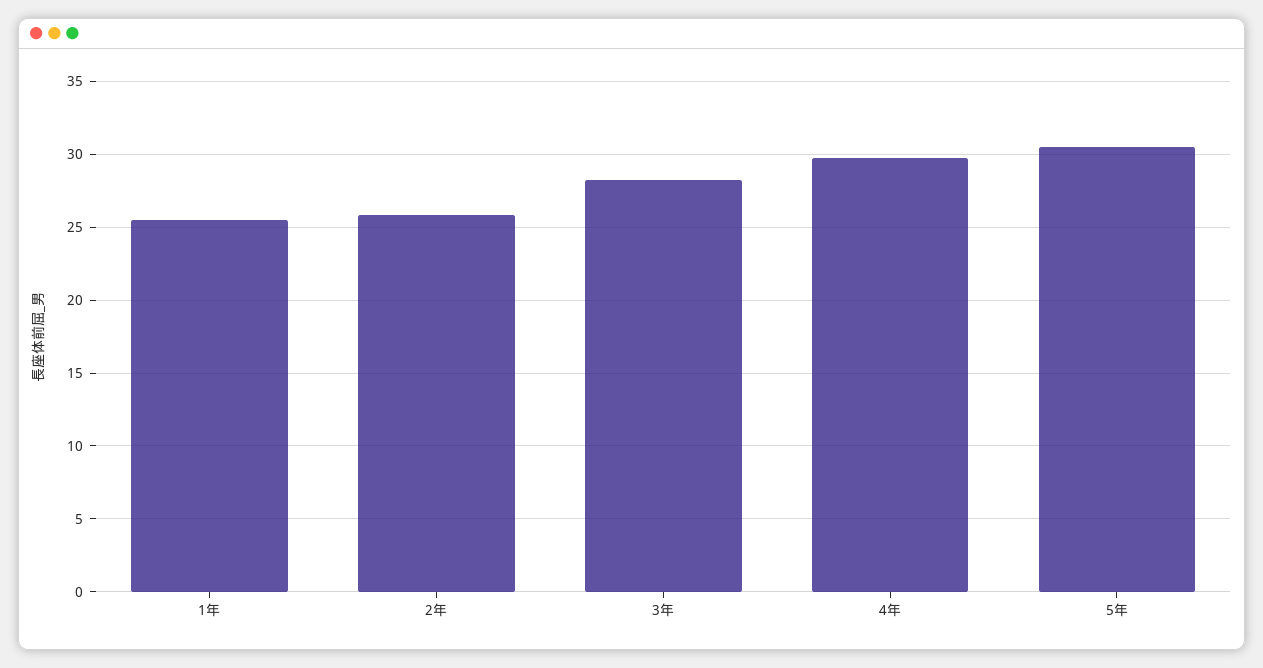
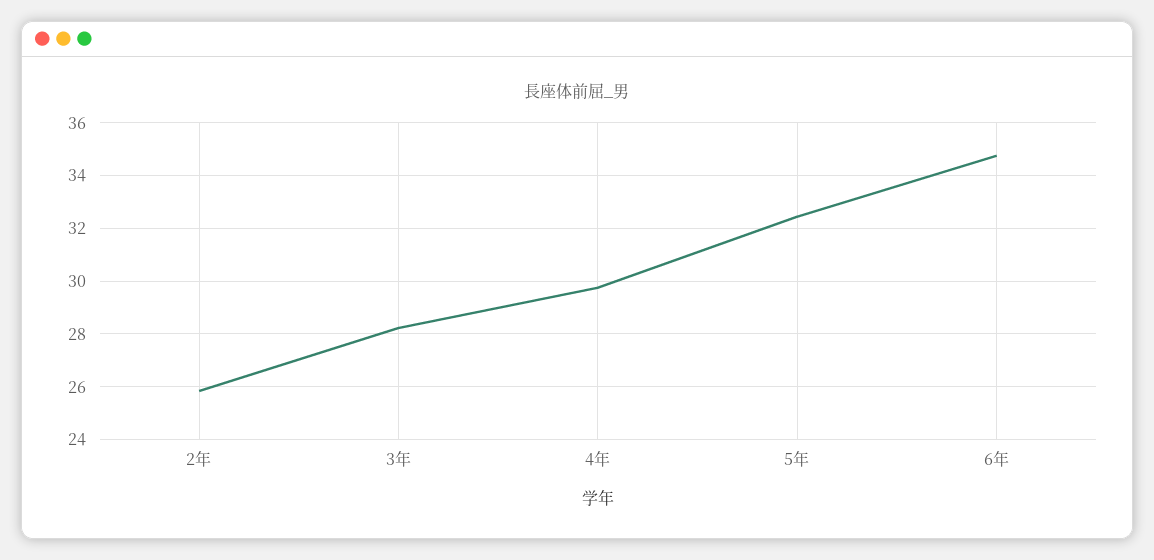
1年: 25.5 -> none
5年: 30.5 -> 32.5
6年: none -> 34.75

